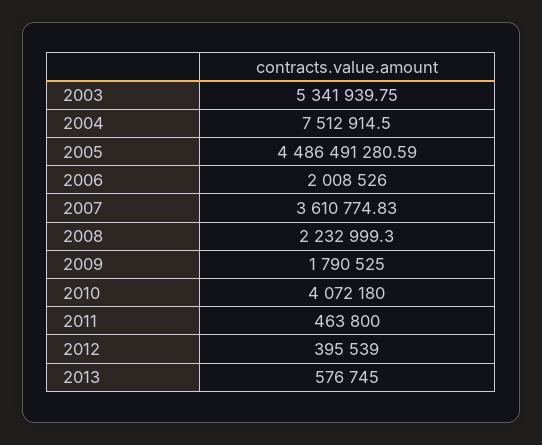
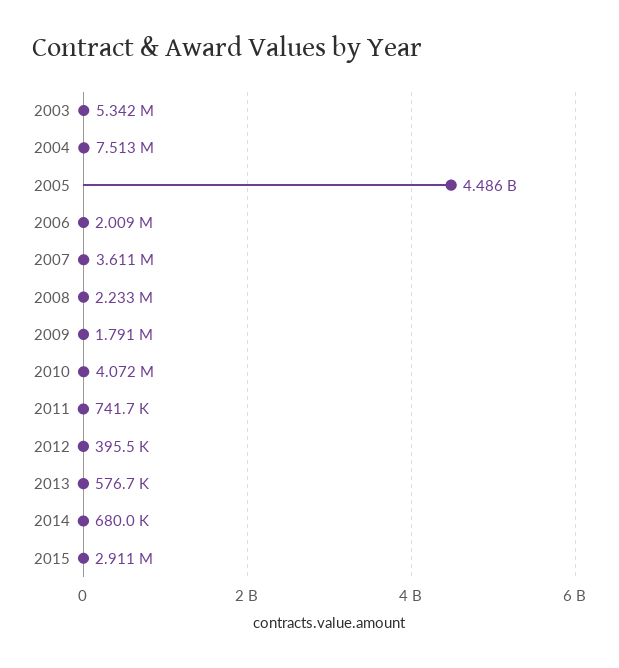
2011: 463800 -> 741700
2014: none -> 680000
2015: none -> 2911000

